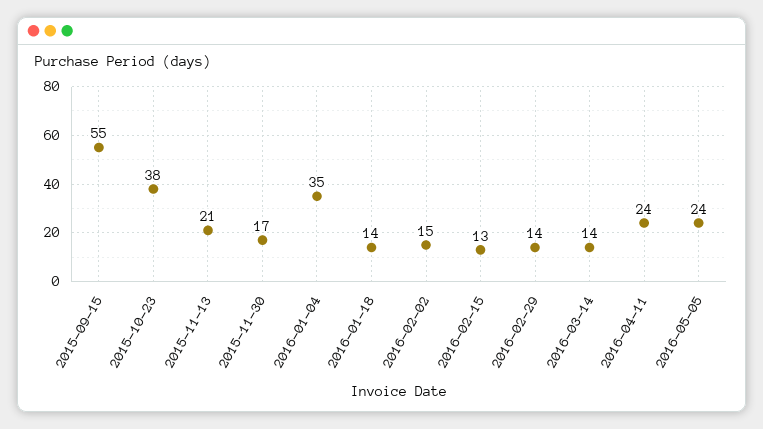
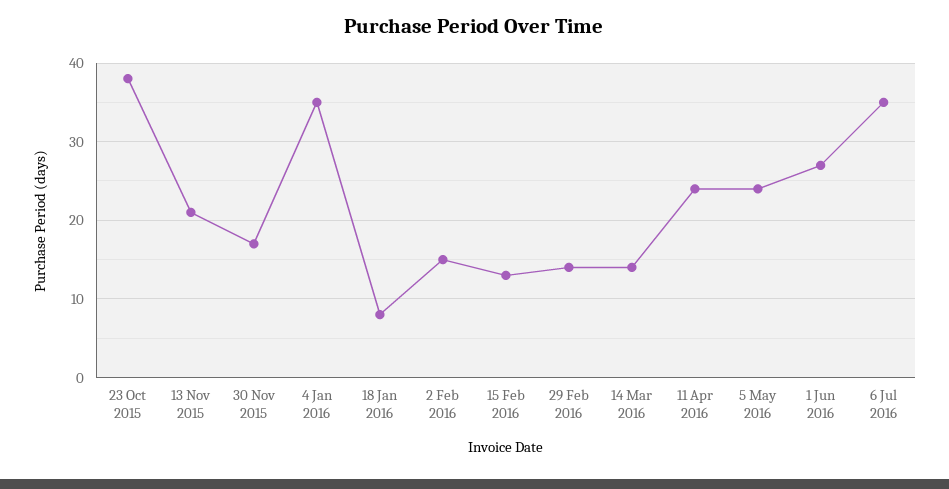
2015-09-15: 55 -> none
2016-01-18: 14 -> 8
1 Jun 2016: none -> 27
6 Jul 2016: none -> 35

